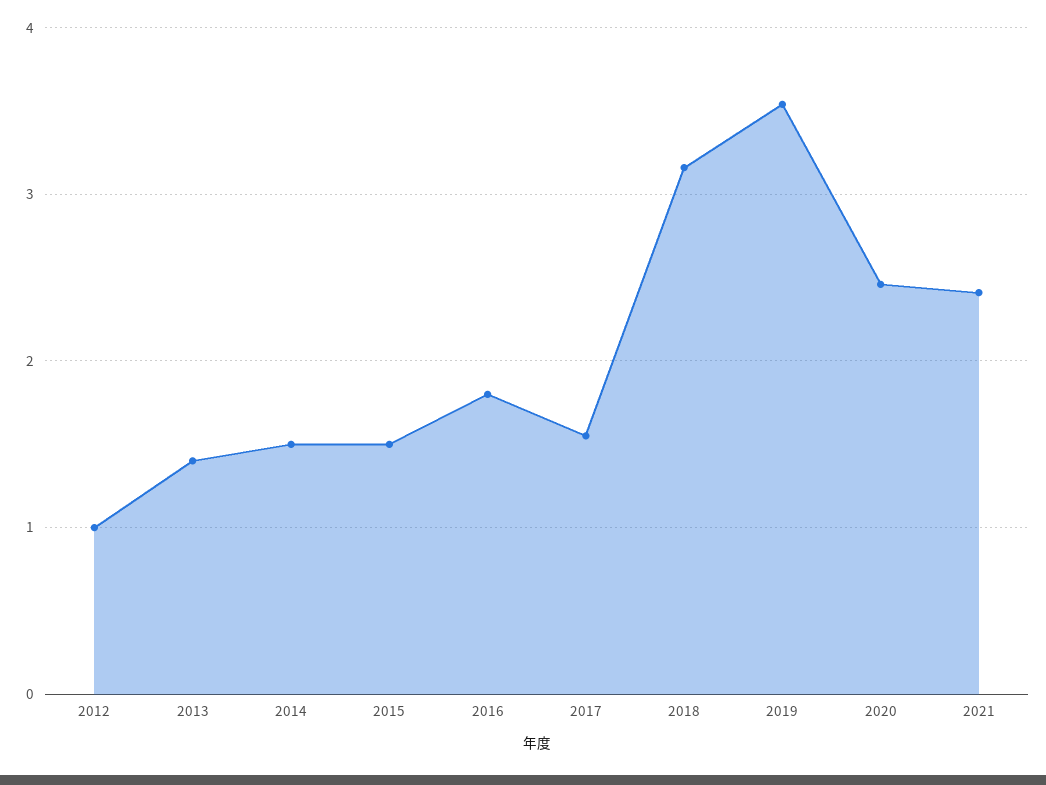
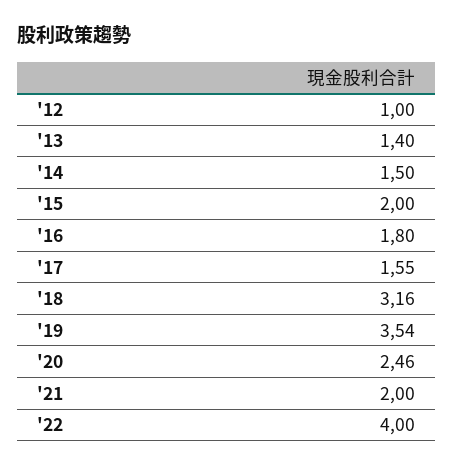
2015: 1.5 -> 2
2021: 2.4 -> 2
'22: none -> 4

